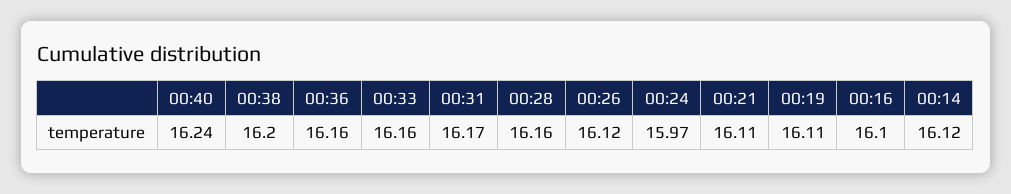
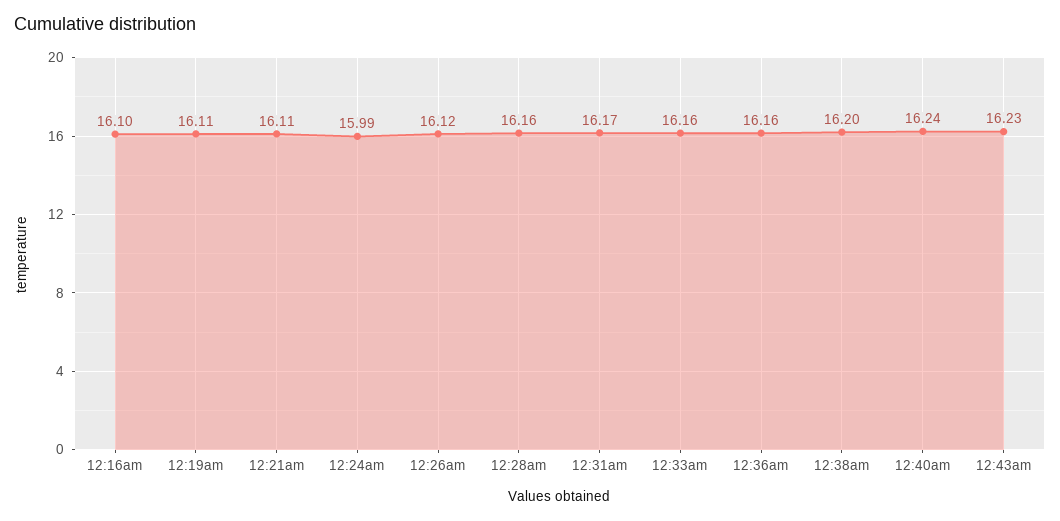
00:24: 15.97 -> 15.99
00:14: 16.12 -> none
12:43am: none -> 16.23

